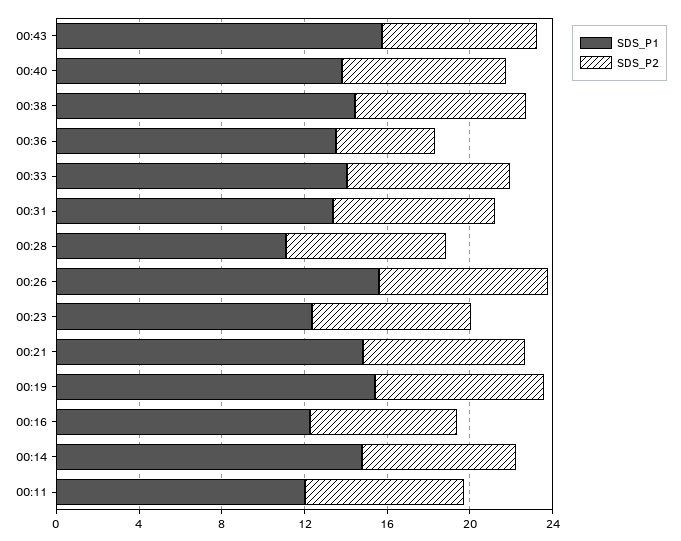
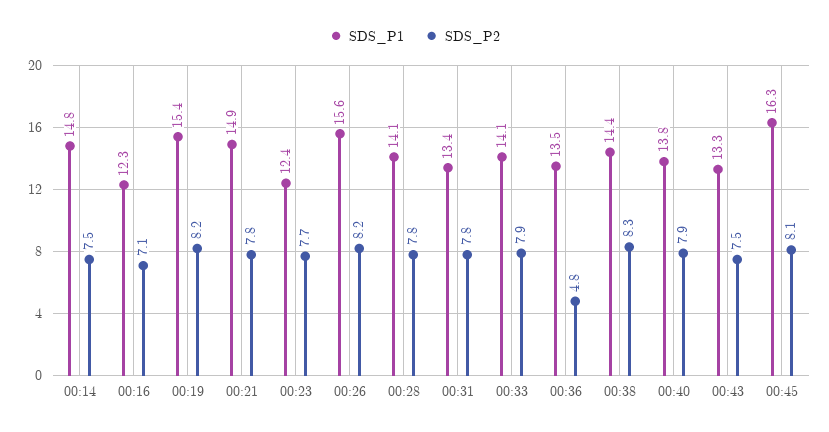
SDS_P1, 00:43: 16 -> 13.3
SDS_P1, 00:28: 11 -> 14.1
SDS_P1, 00:11: 12 -> none
SDS_P2, 00:11: 8 -> none
SDS_P1, 00:45: none -> 16.3
SDS_P2, 00:45: none -> 8.1

